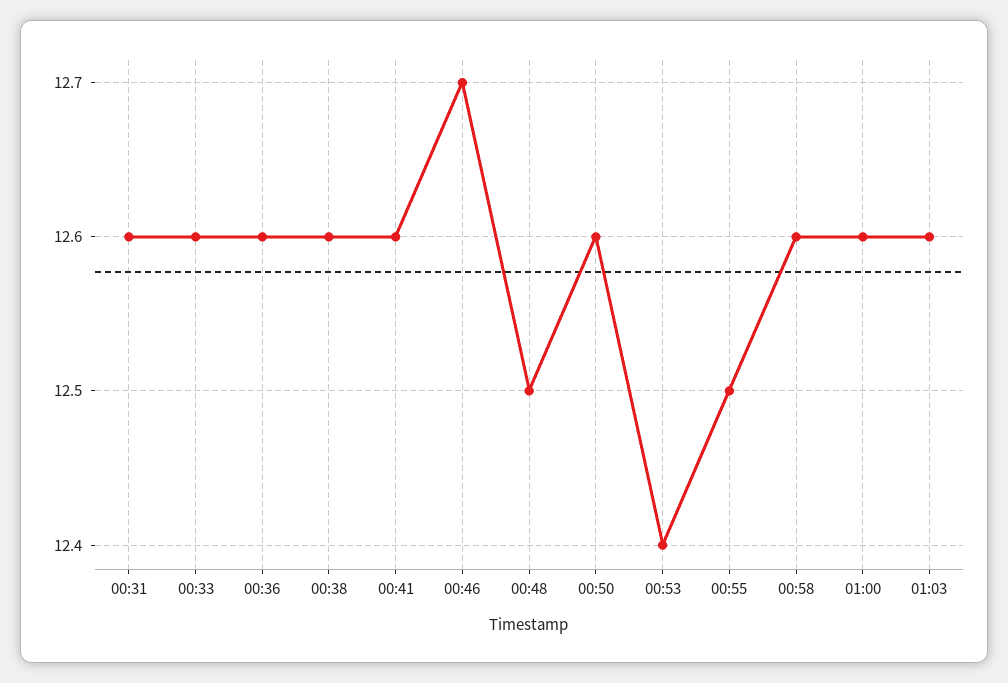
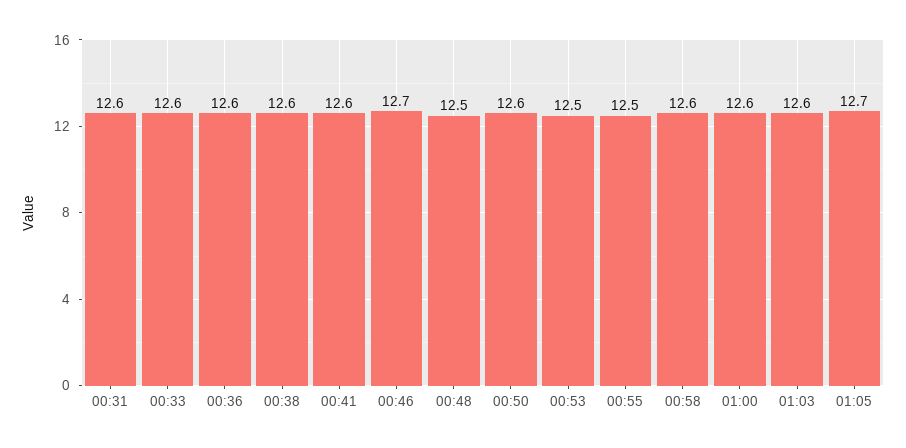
00:53: 12.4 -> 12.5
01:05: none -> 12.7

